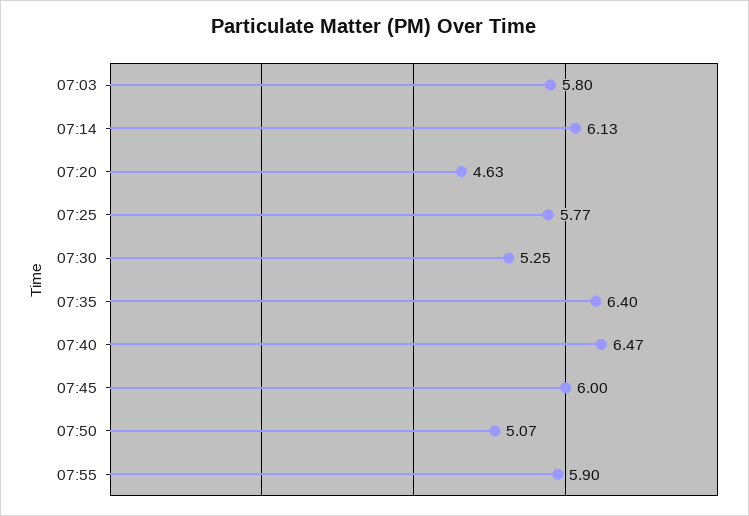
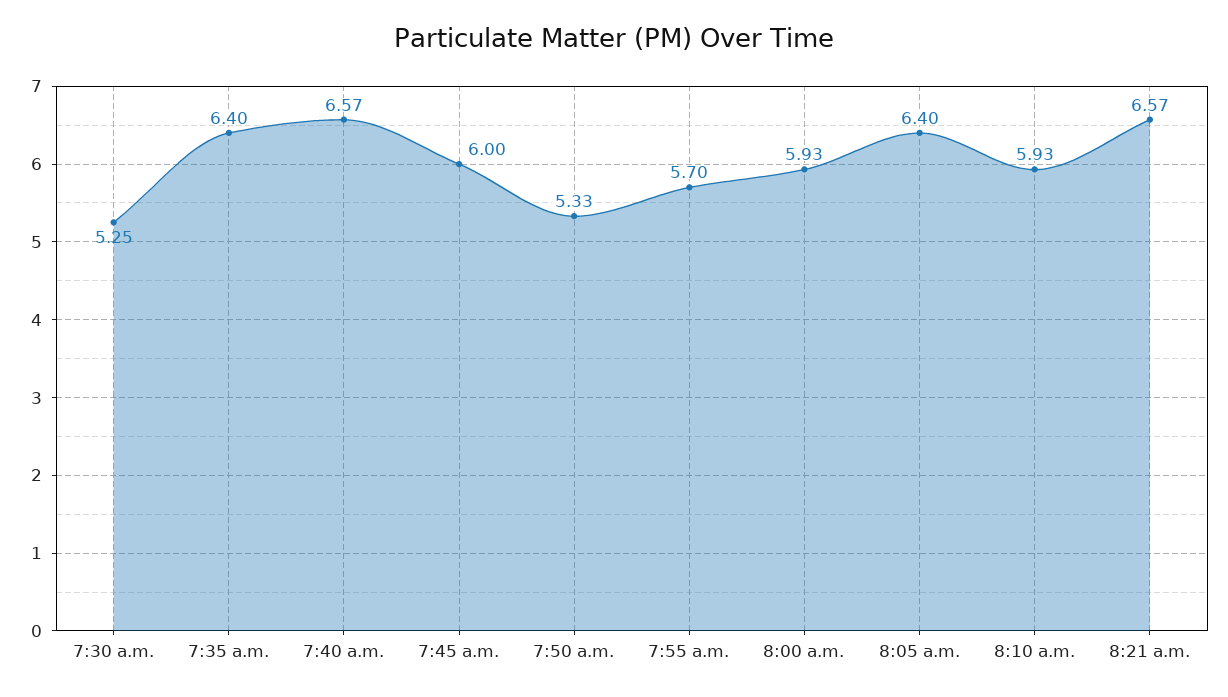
07:03: 5.8 -> none
07:14: 6.13 -> none
07:20: 4.63 -> none
07:25: 5.77 -> none
07:40: 6.47 -> 6.57
07:50: 5.07 -> 5.33
07:55: 5.9 -> 5.7
8:00 a.m.: none -> 5.93
8:05 a.m.: none -> 6.4
8:10 a.m.: none -> 5.93
8:21 a.m.: none -> 6.57

